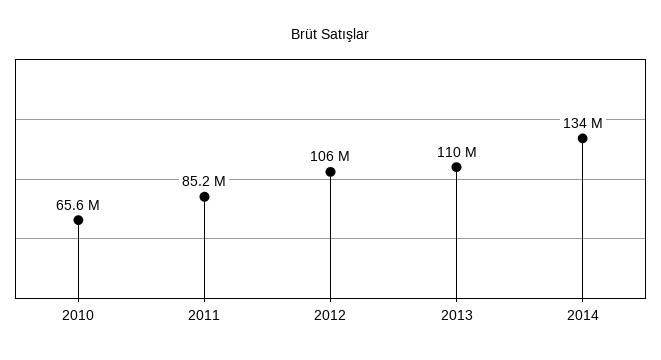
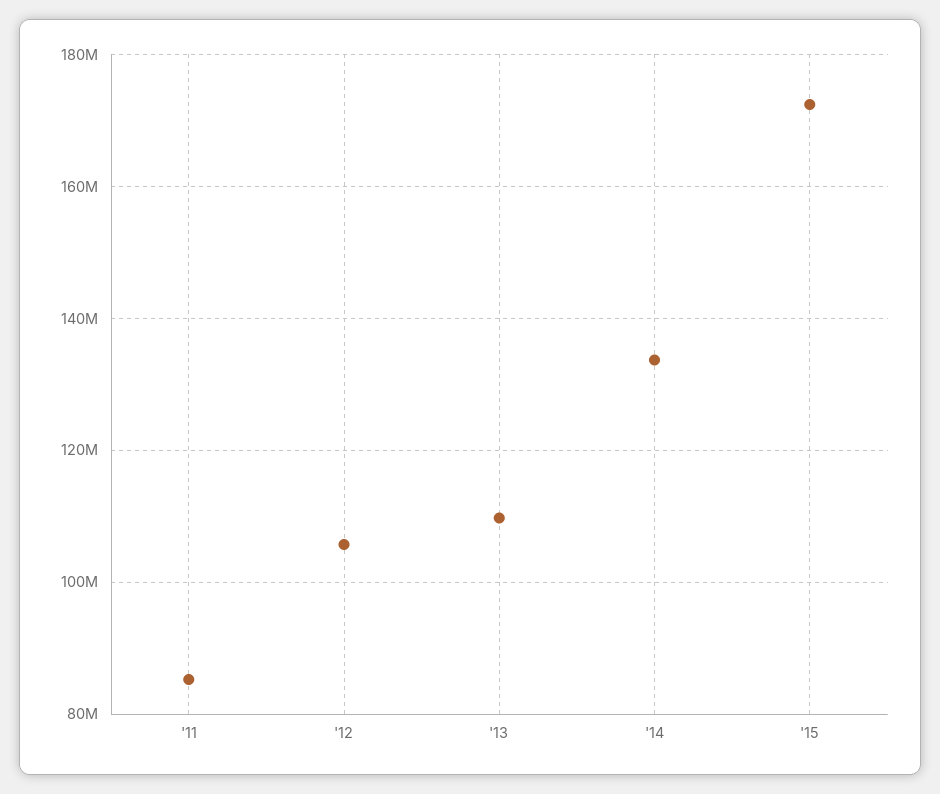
2010: 65600000 -> none
'15: none -> 172000000

